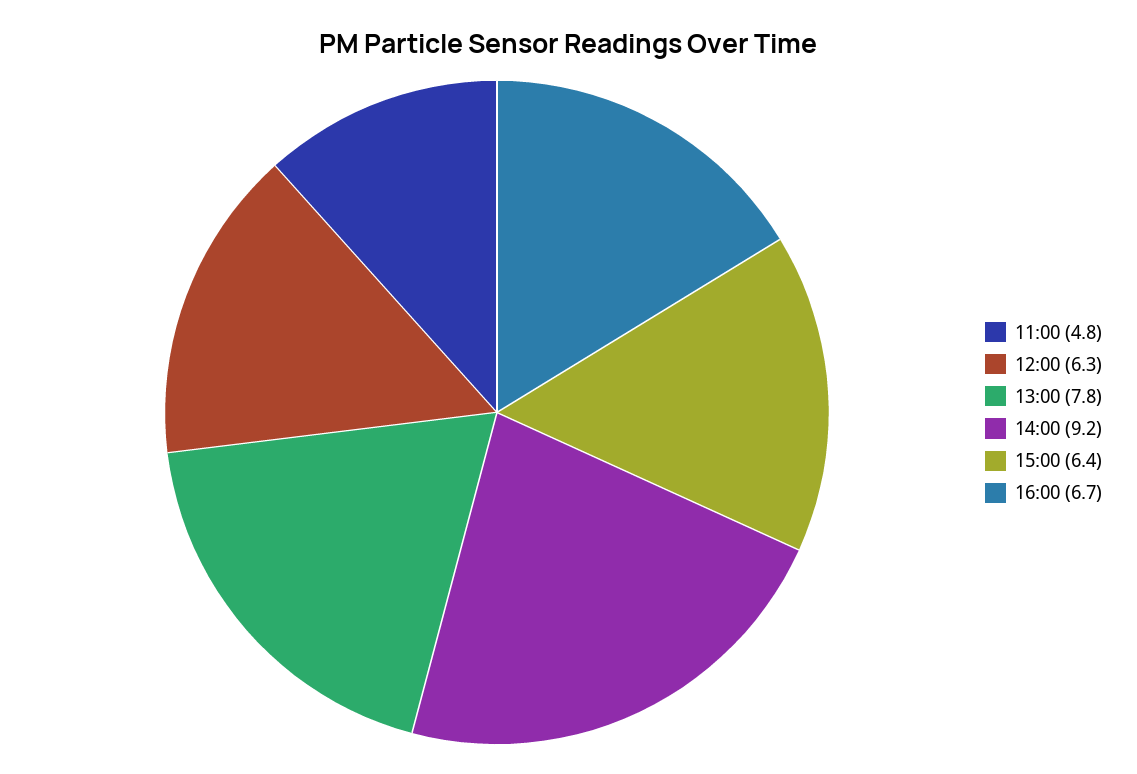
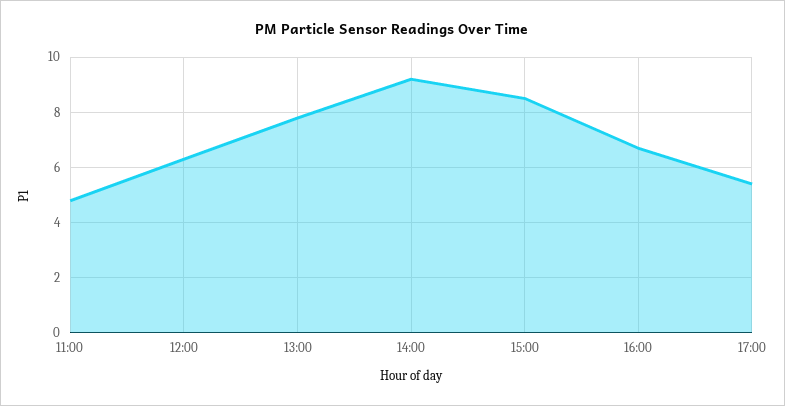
15:00: 6.4 -> 8.5
17:00: none -> 5.5

